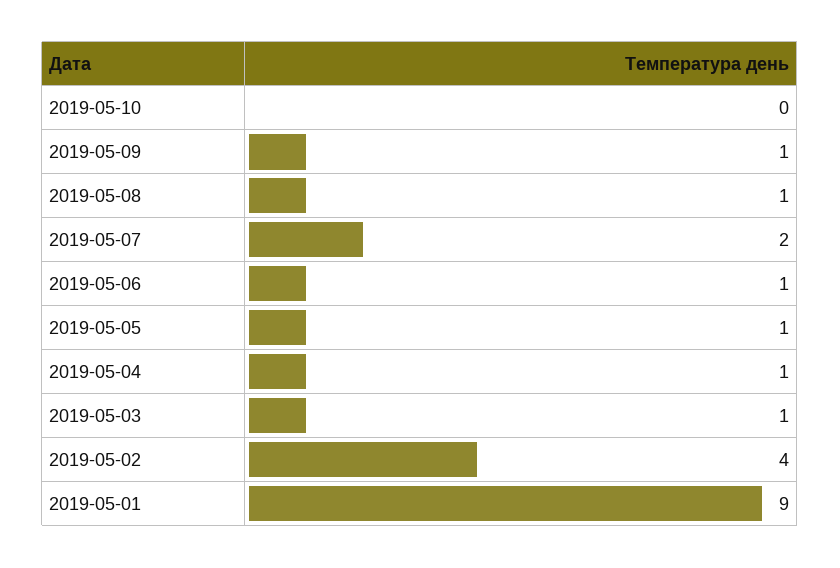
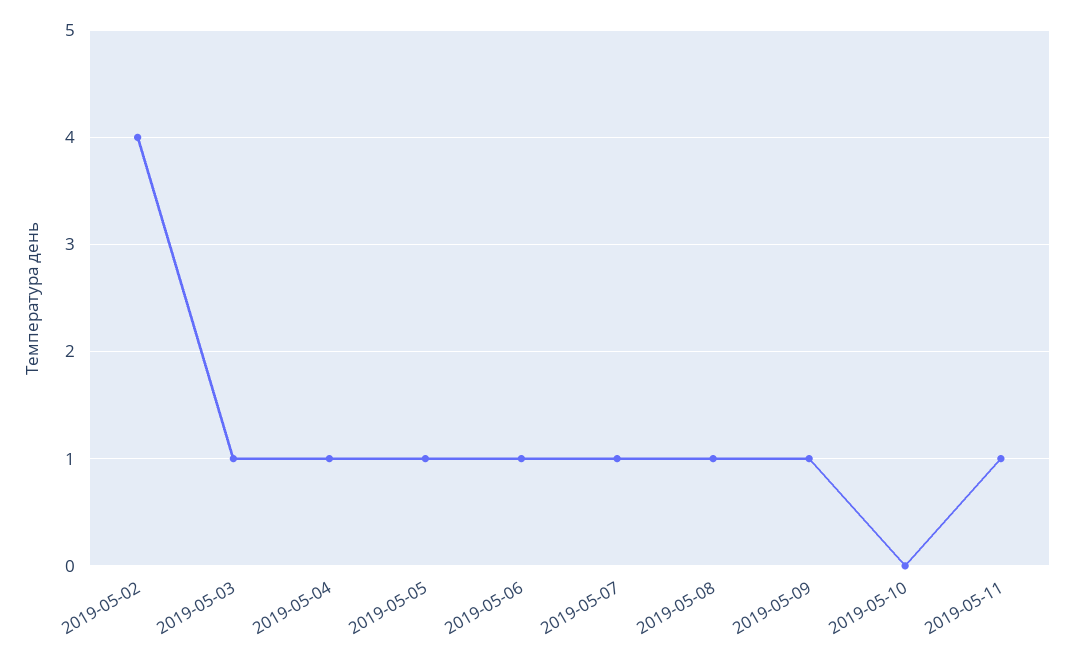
2019-05-07: 2 -> 1
2019-05-01: 9 -> none
2019-05-11: none -> 1

